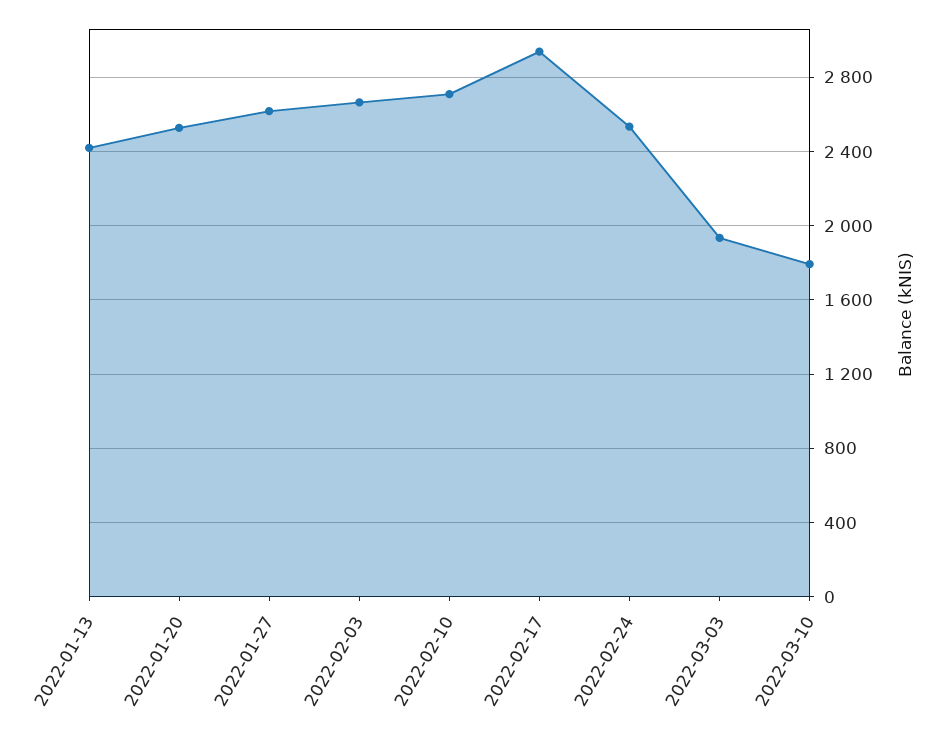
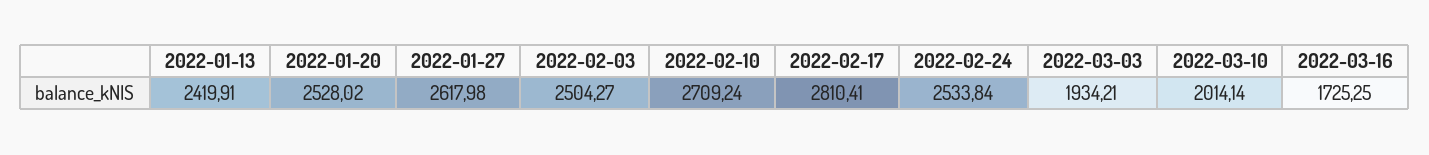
2022-02-03: 2650 -> 2504.27
2022-02-17: 2950 -> 2810.41
2022-03-10: 1800 -> 2014.14
2022-03-16: none -> 1725.25

